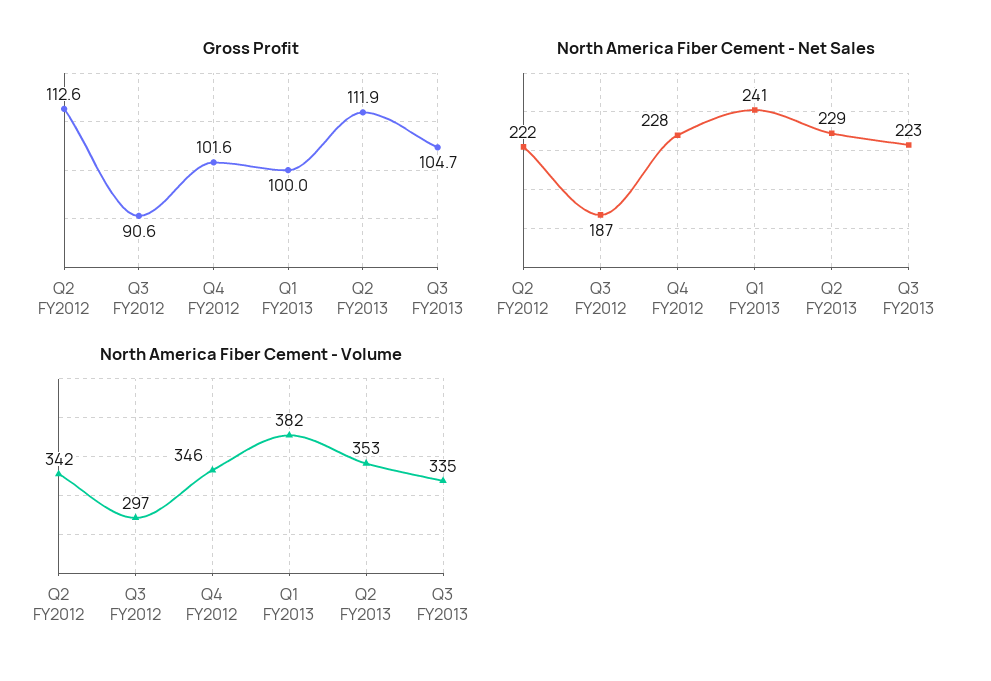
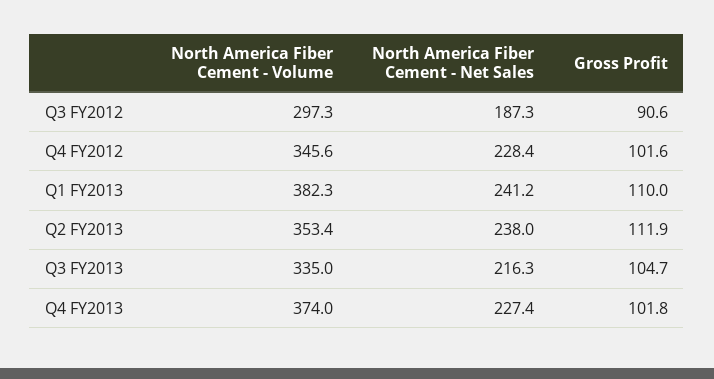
Gross Profit, Q2 FY2012: 112.6 -> none
Gross Profit, Q1 FY2013: 100 -> 110
North America Fiber Cement - Net Sales, Q2 FY2012: 222 -> none
North America Fiber Cement - Net Sales, Q2 FY2013: 229 -> 238
North America Fiber Cement - Net Sales, Q3 FY2013: 223 -> 216.3
North America Fiber Cement - Volume, Q2 FY2012: 342 -> none
North America Fiber Cement - Volume, Q4 FY2013: none -> 374
North America Fiber Cement - Net Sales, Q4 FY2013: none -> 227.4
Gross Profit, Q4 FY2013: none -> 101.8

